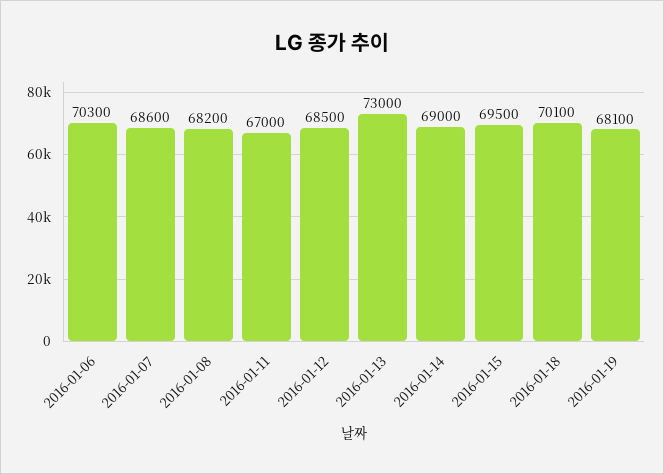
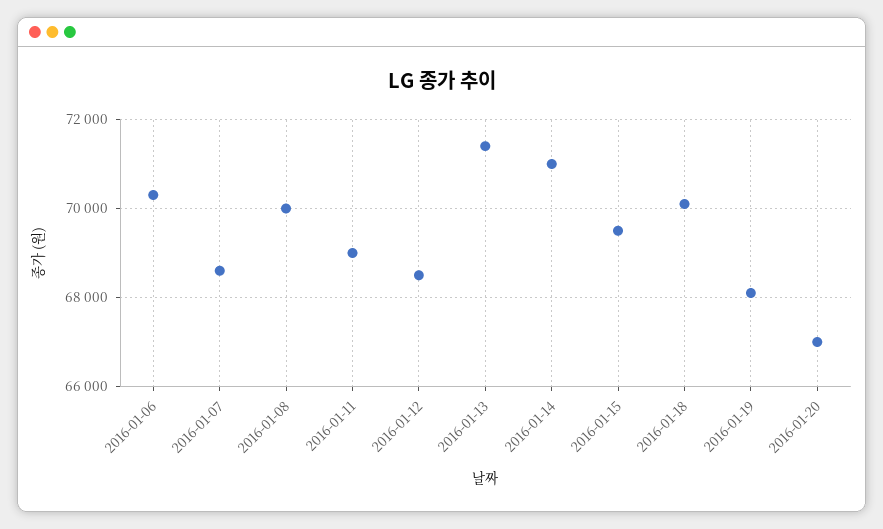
2016-01-08: 68200 -> 70000
2016-01-11: 67000 -> 69000
2016-01-13: 73000 -> 71400
2016-01-14: 69000 -> 71000
2016-01-20: none -> 67000

